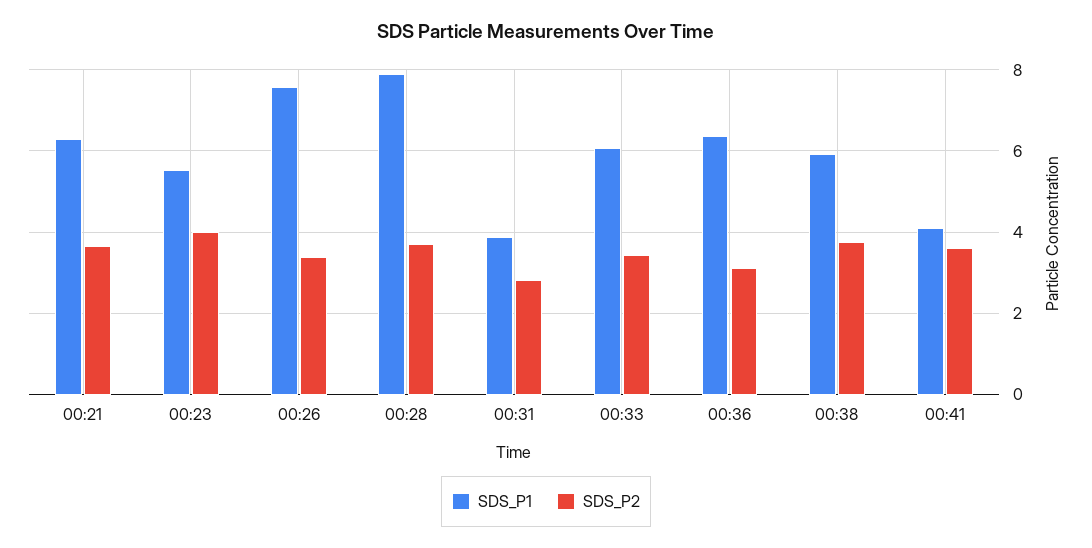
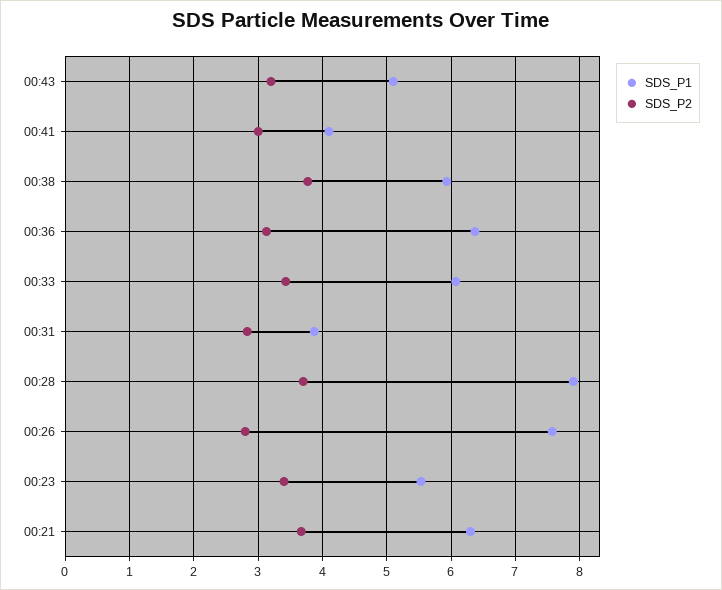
SDS_P2, 00:23: 4 -> 3.4
SDS_P2, 00:26: 3.4 -> 2.8
SDS_P2, 00:41: 3.6 -> 3
SDS_P1, 00:43: none -> 5.1
SDS_P2, 00:43: none -> 3.2

